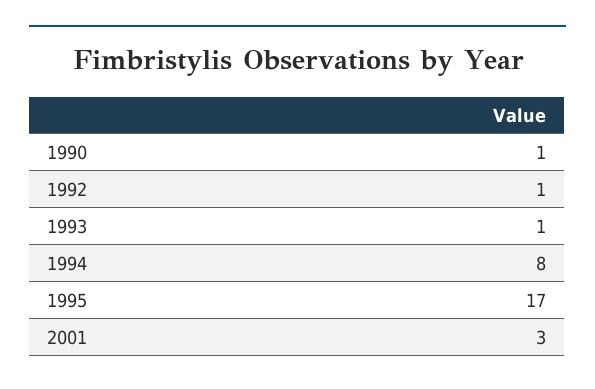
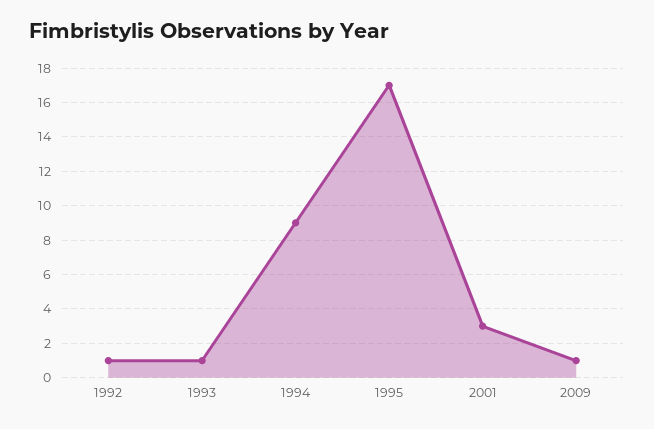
1990: 1 -> none
1994: 8 -> 9
2009: none -> 1

